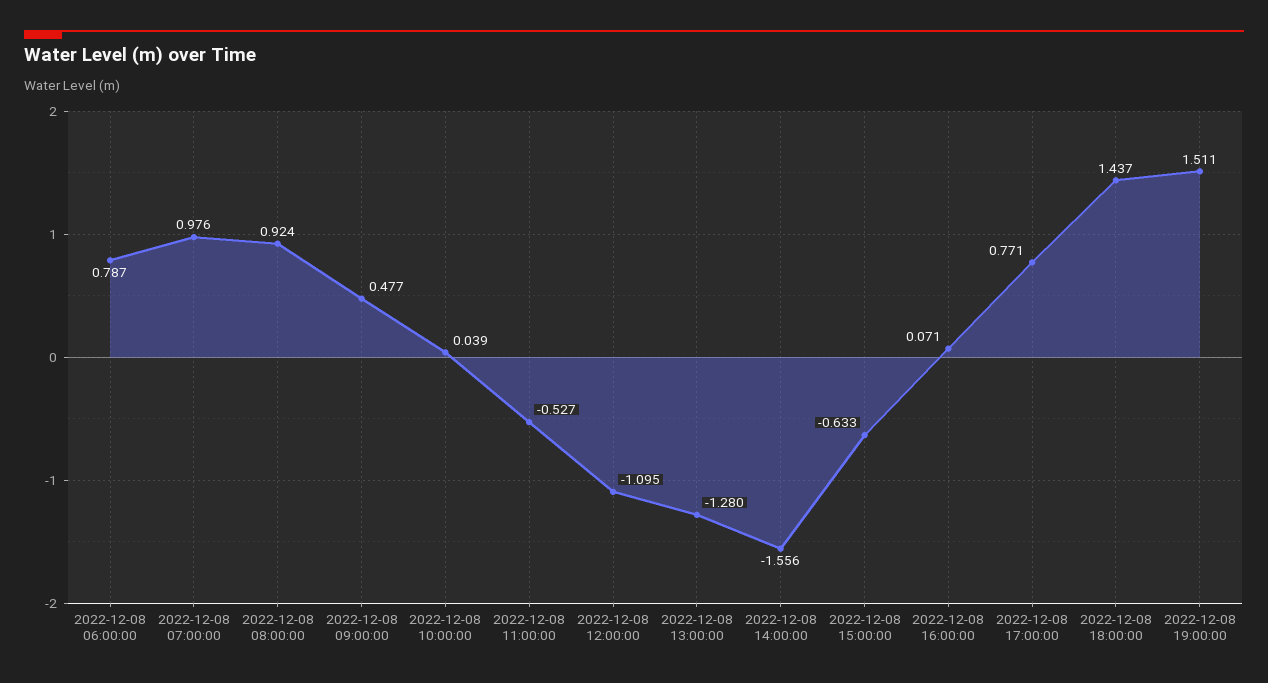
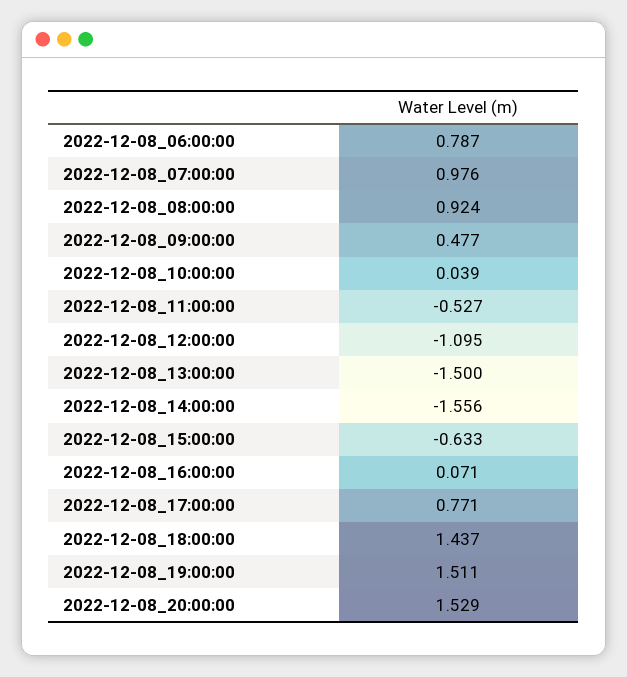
2022-12-08 13:00:00: -1.28 -> -1.5
2022-12-08_20:00:00: none -> 1.529

